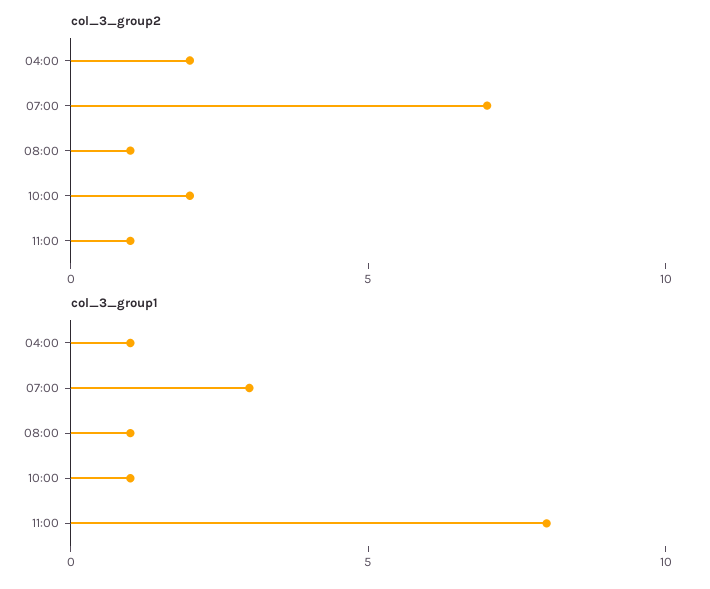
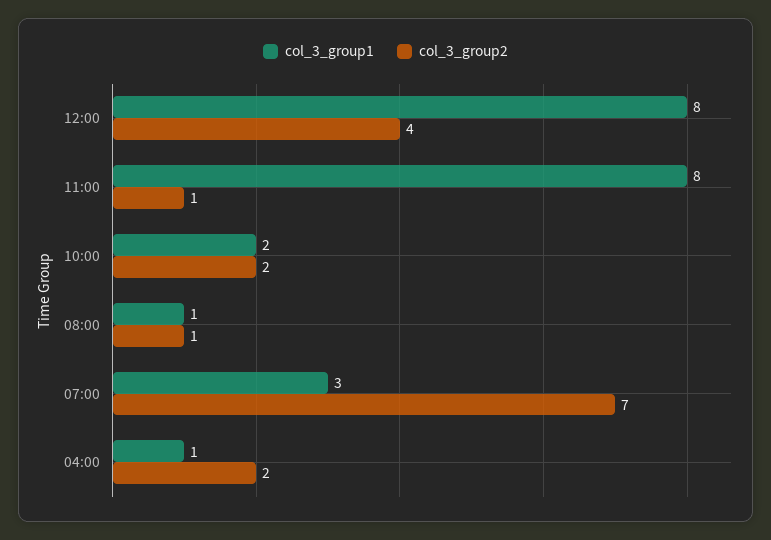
col_3_group1, 10:00: 1 -> 2
col_3_group1, 12:00: none -> 8
col_3_group2, 12:00: none -> 4

